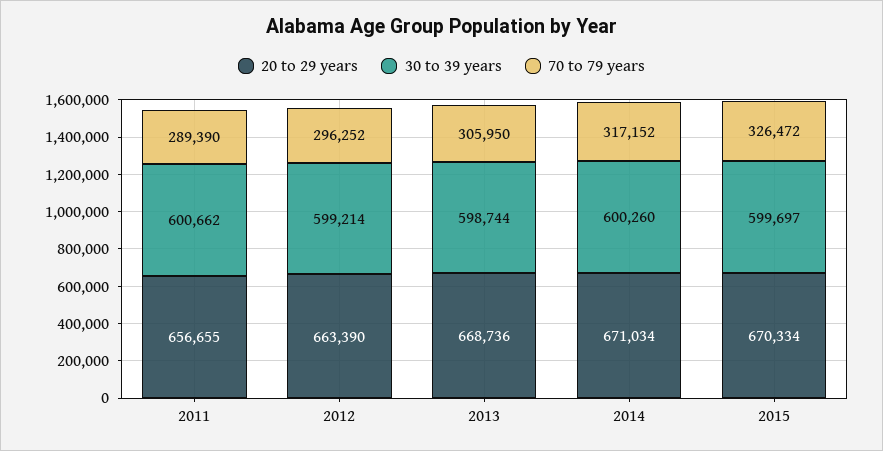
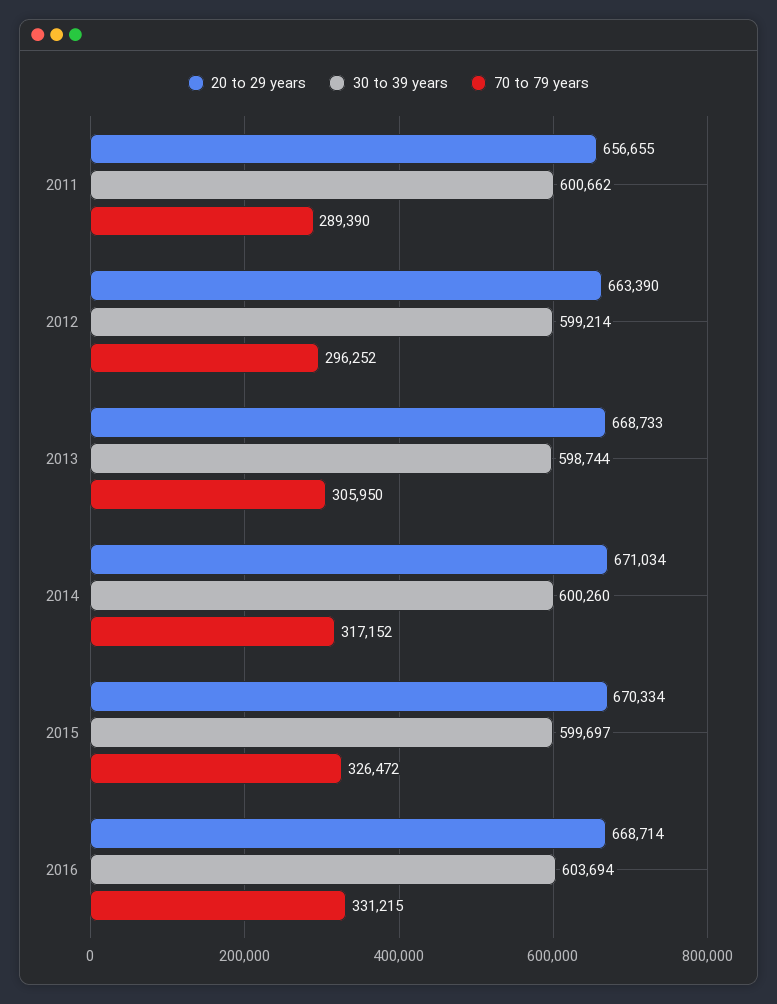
20 to 29 years, 2013: 668736 -> 668733
20 to 29 years, 2016: none -> 668714
30 to 39 years, 2016: none -> 603694
70 to 79 years, 2016: none -> 331215

